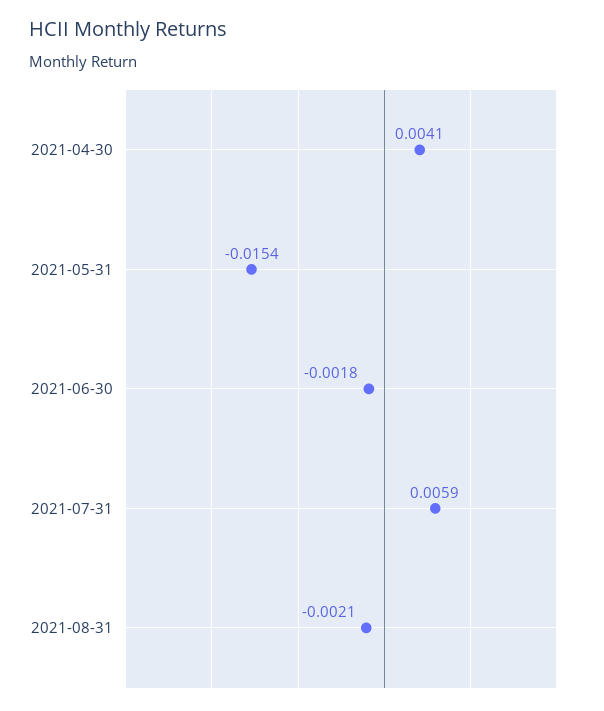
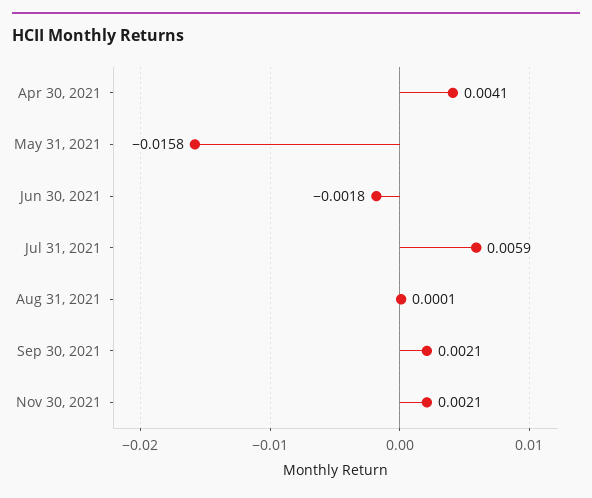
2021-05-31: -0.0154 -> -0.0158
2021-08-31: -0.0021 -> 0.0001
Sep 30, 2021: none -> 0.0021
Nov 30, 2021: none -> 0.0021

